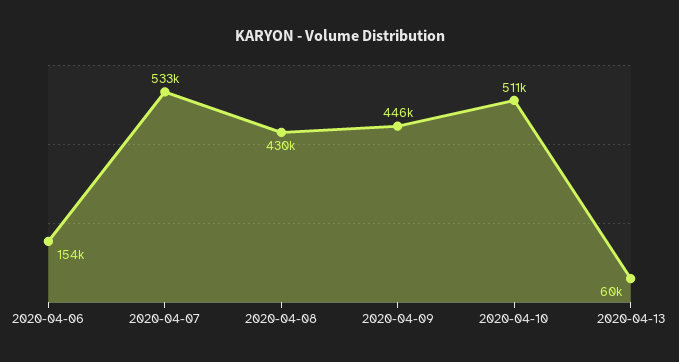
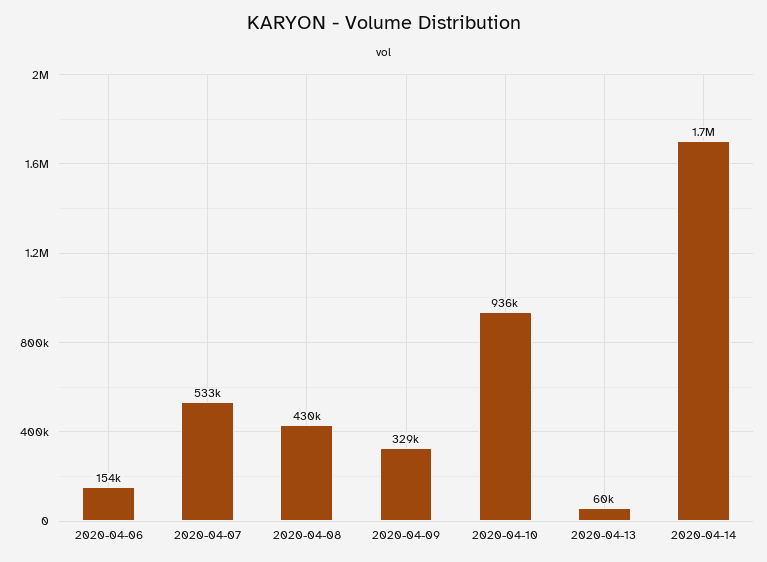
2020-04-09: 446000 -> 329000
2020-04-10: 511000 -> 936000
2020-04-14: none -> 1700000

